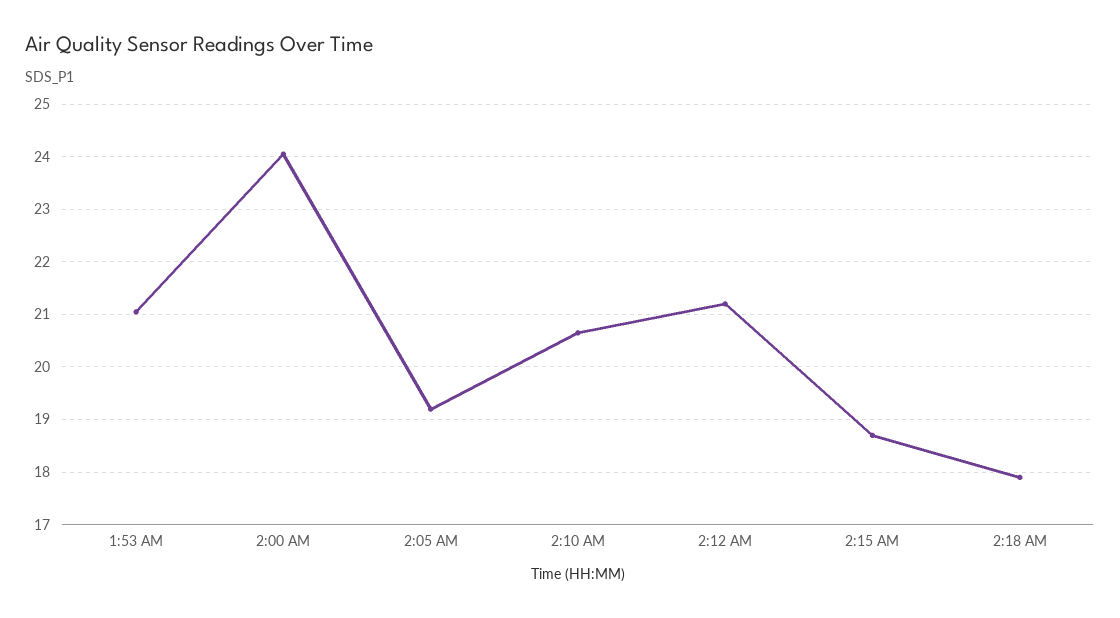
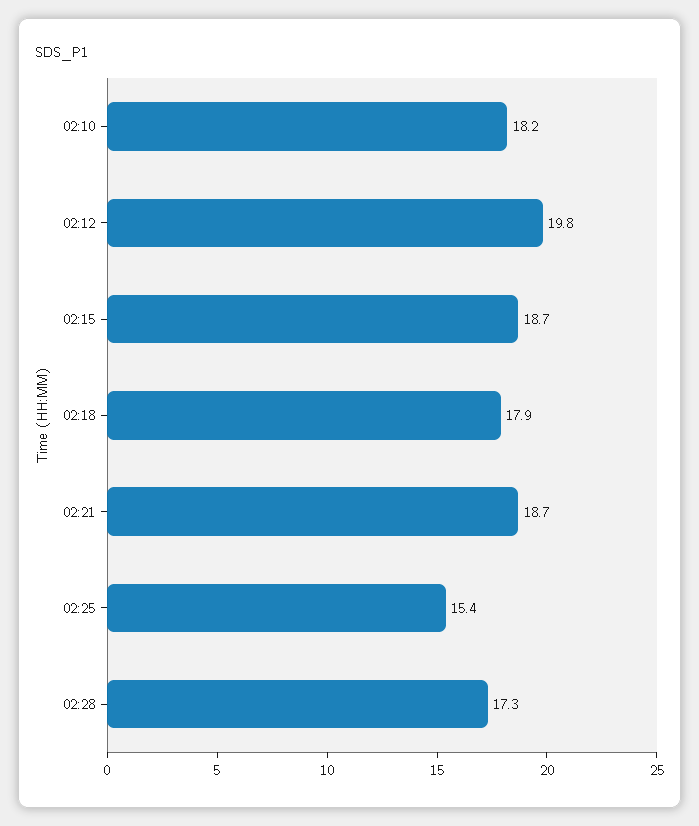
1:53 AM: 21 -> none
2:00 AM: 24 -> none
2:05 AM: 19.2 -> none
2:10 AM: 20.6 -> 18.2
2:12 AM: 21.2 -> 19.8
02:21: none -> 18.7
02:25: none -> 15.4
02:28: none -> 17.3

